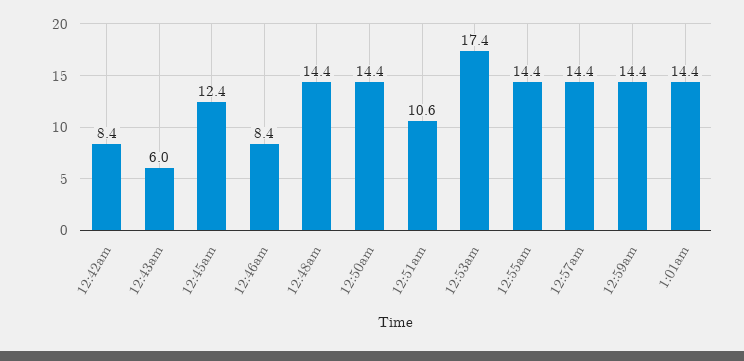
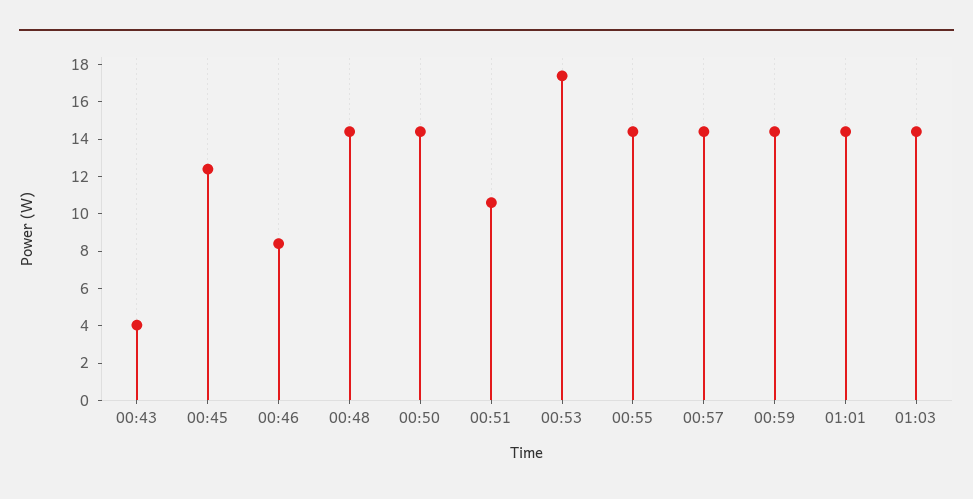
12:42am: 8.4 -> none
12:43am: 6 -> 4
01:03: none -> 14.5

